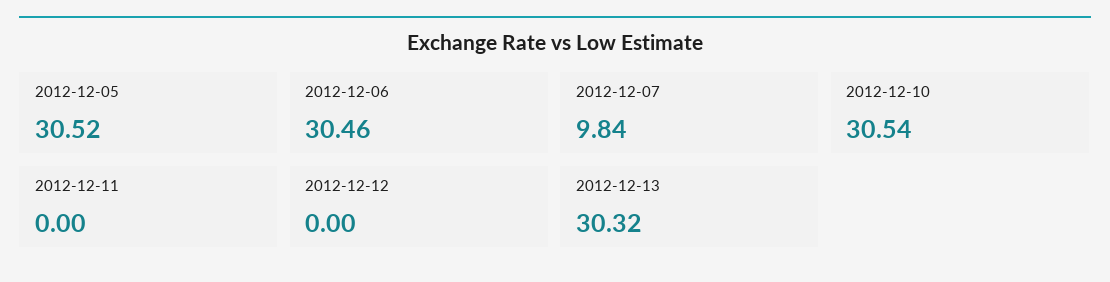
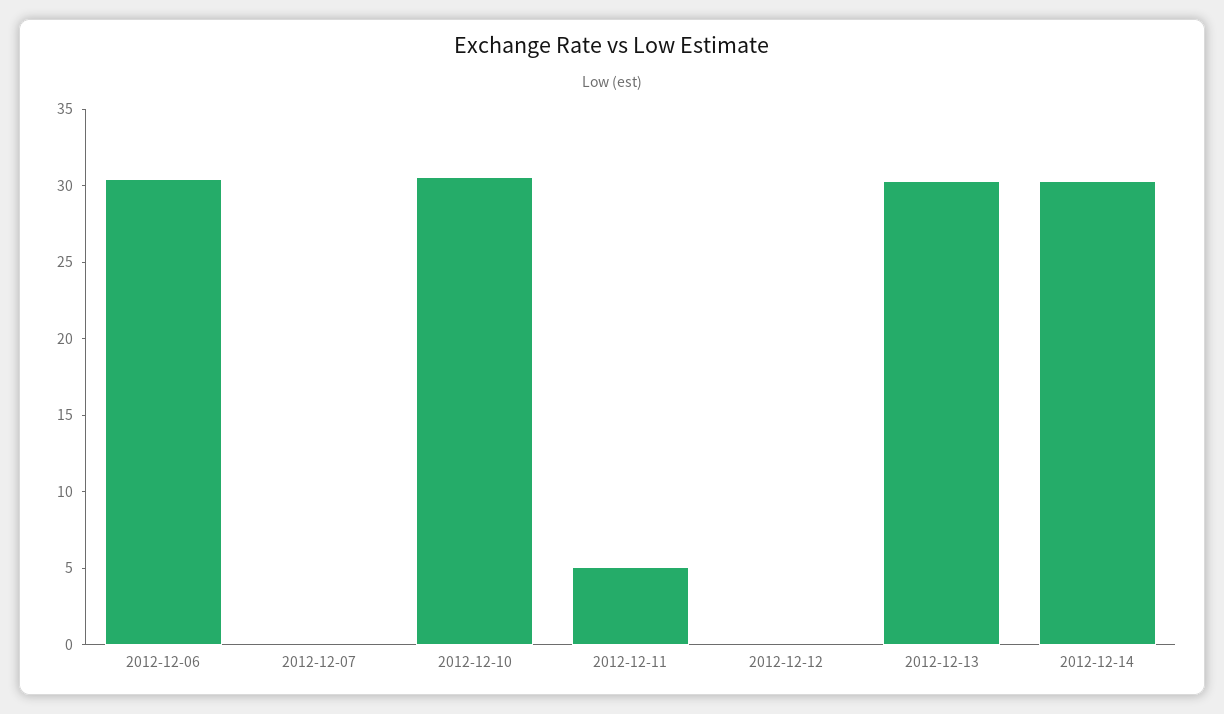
2012-12-05: 30.52 -> none
2012-12-07: 9.84 -> 0
2012-12-11: 0 -> 5
2012-12-14: none -> 30

